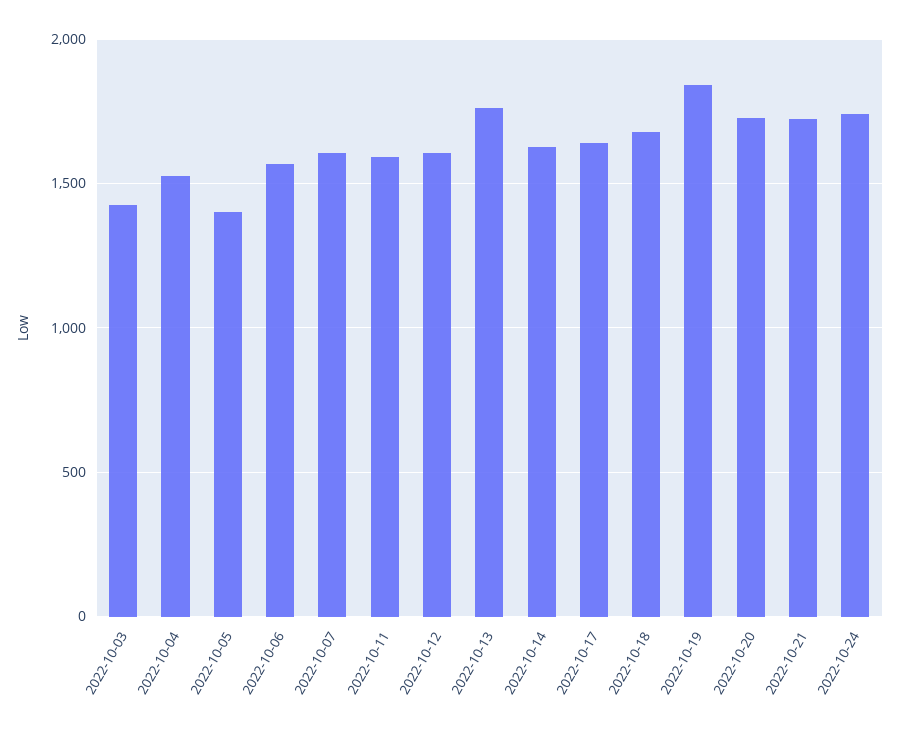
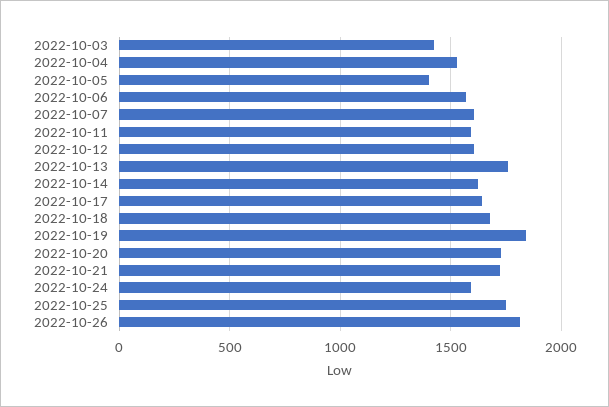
2022-10-24: 1750 -> 1600
2022-10-25: none -> 1750
2022-10-26: none -> 1800

